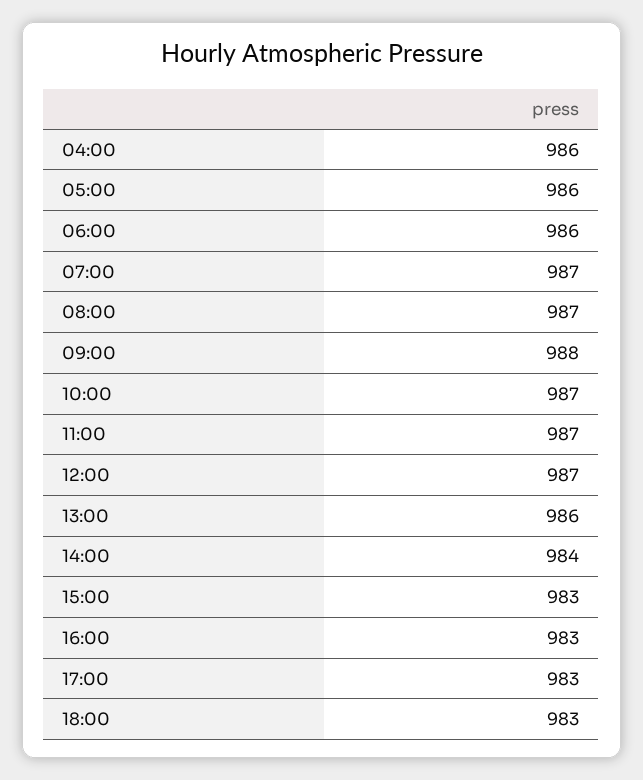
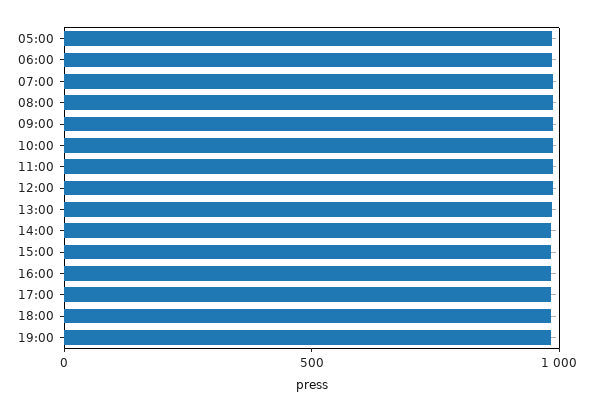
04:00: 986 -> none
19:00: none -> 1000

